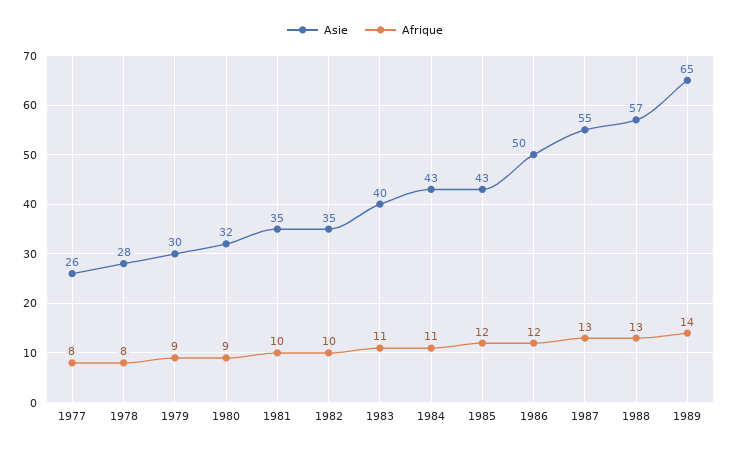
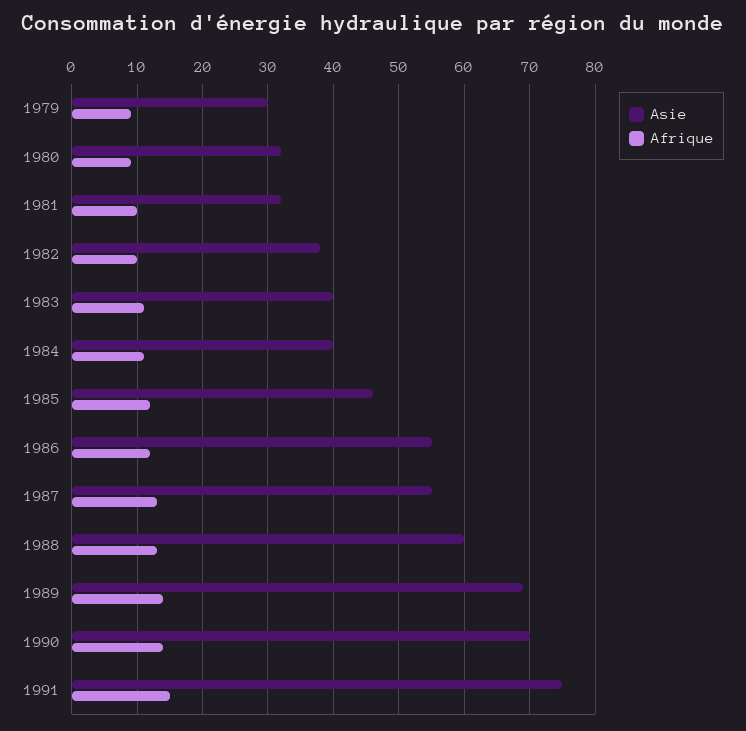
Asie, 1977: 26 -> none
Afrique, 1977: 8 -> none
Asie, 1978: 28 -> none
Afrique, 1978: 8 -> none
Asie, 1981: 35 -> 32
Asie, 1982: 35 -> 38
Asie, 1984: 43 -> 40
Asie, 1985: 43 -> 46
Asie, 1986: 50 -> 55
Asie, 1988: 57 -> 60
Asie, 1989: 65 -> 69
Asie, 1990: none -> 70
Afrique, 1990: none -> 14
Asie, 1991: none -> 75
Afrique, 1991: none -> 15

